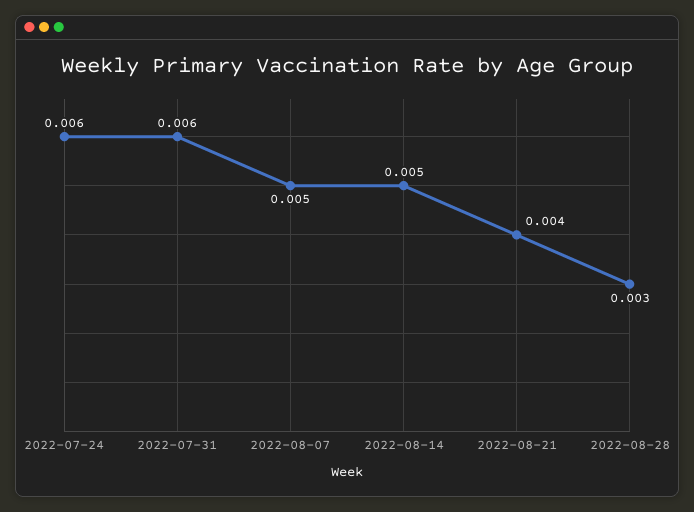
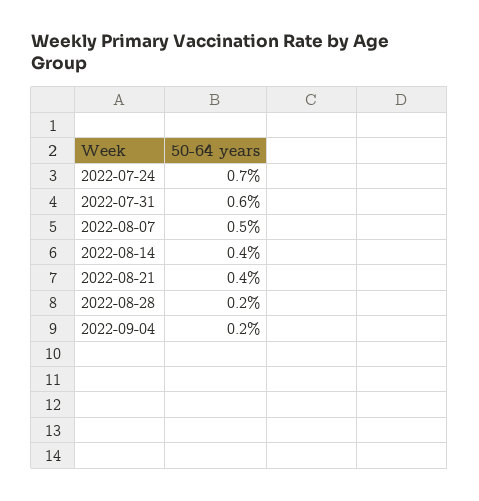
2022-07-24: 0.006 -> 0.007
2022-08-14: 0.005 -> 0.004
2022-08-28: 0.003 -> 0.002
2022-09-04: none -> 0.002

